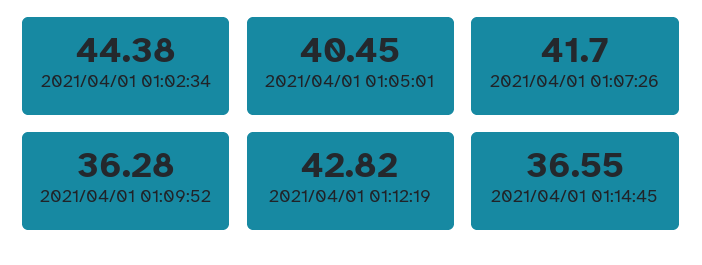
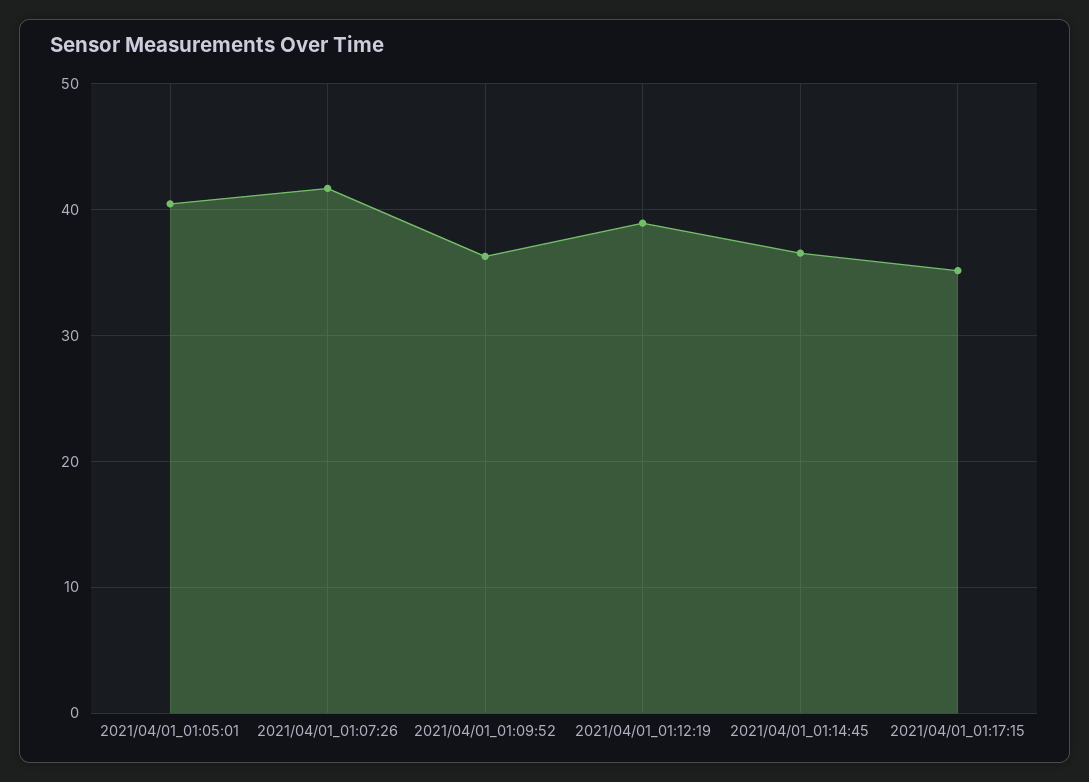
2021/04/01 01:02:34: 44.38 -> none
2021/04/01 01:12:19: 42.82 -> 39
2021/04/01_01:17:15: none -> 35

